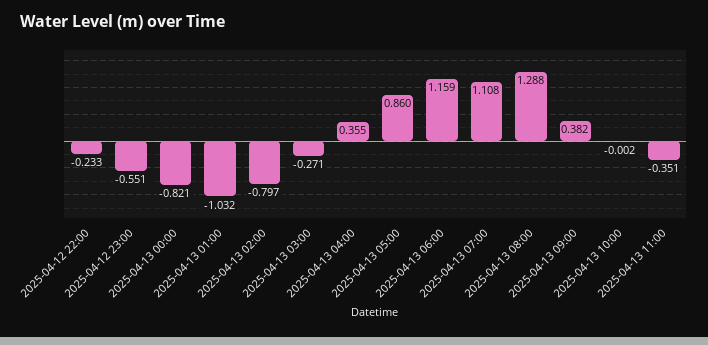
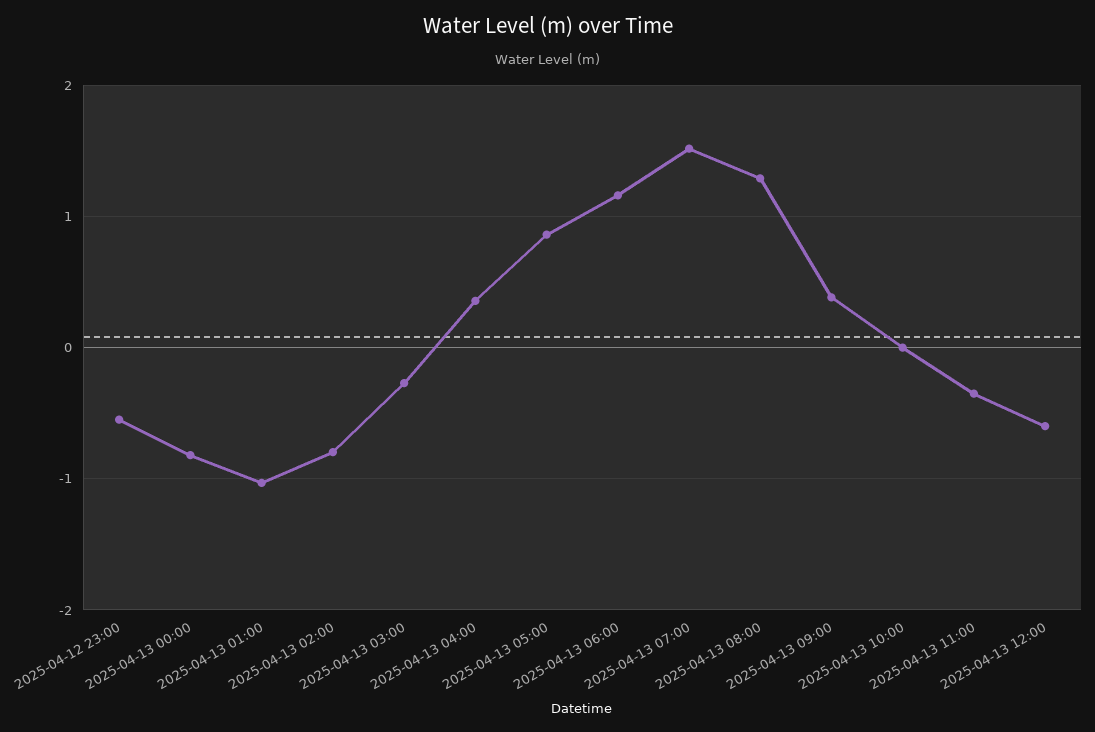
2025-04-12 22:00: -0.233 -> none
2025-04-13 07:00: 1.108 -> 1.5
2025-04-13 12:00: none -> -0.6

